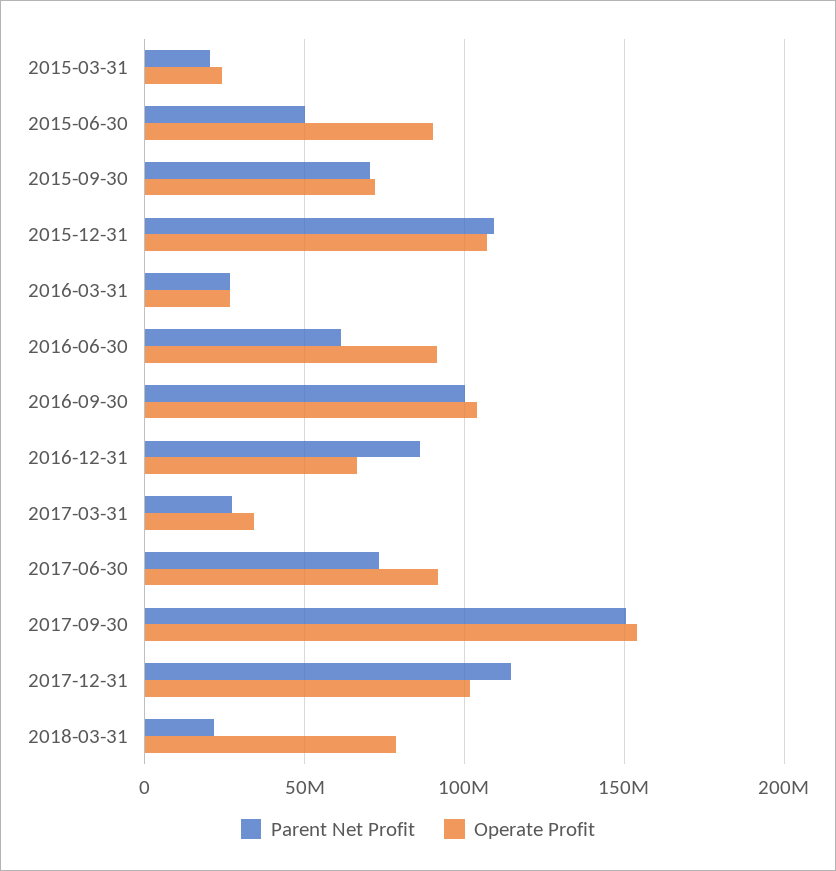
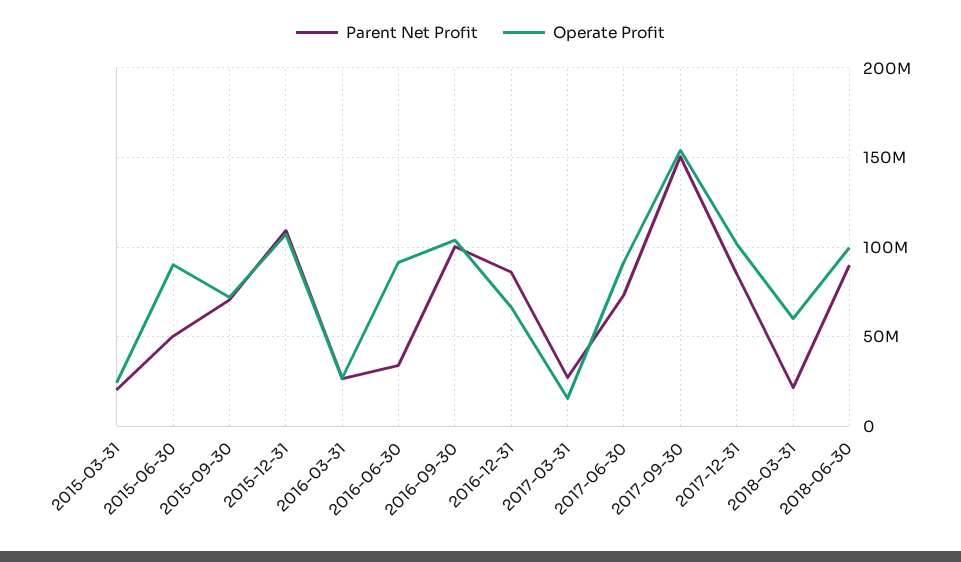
Parent Net Profit, 2016-06-30: 60000000 -> 35000000
Operate Profit, 2017-03-31: 35000000 -> 15000000
Parent Net Profit, 2017-12-31: 115000000 -> 85000000
Operate Profit, 2018-03-31: 80000000 -> 60000000
Parent Net Profit, 2018-06-30: none -> 90000000
Operate Profit, 2018-06-30: none -> 100000000

